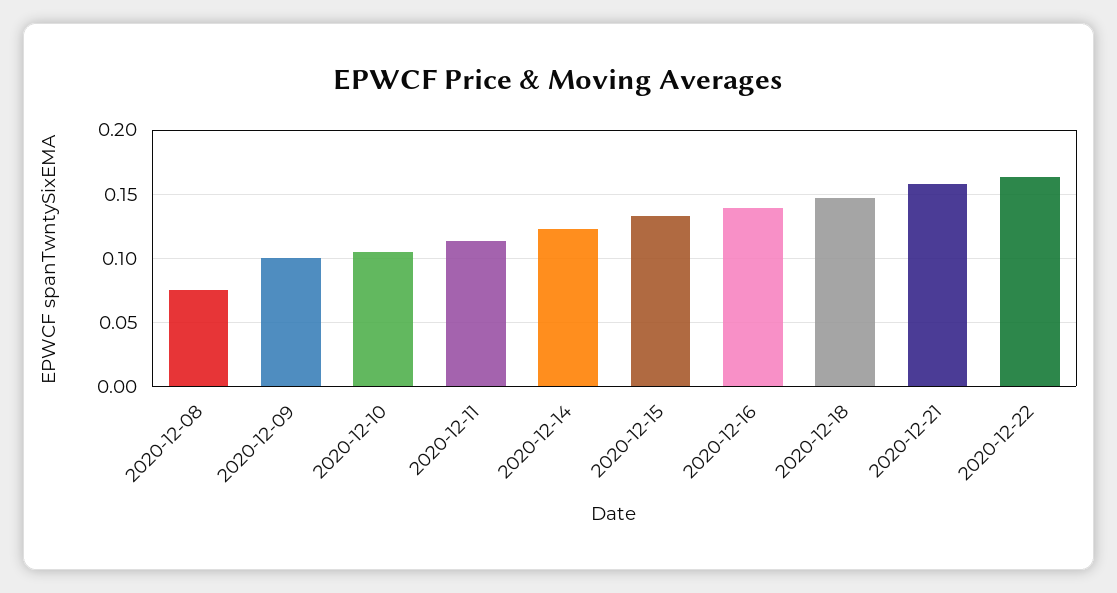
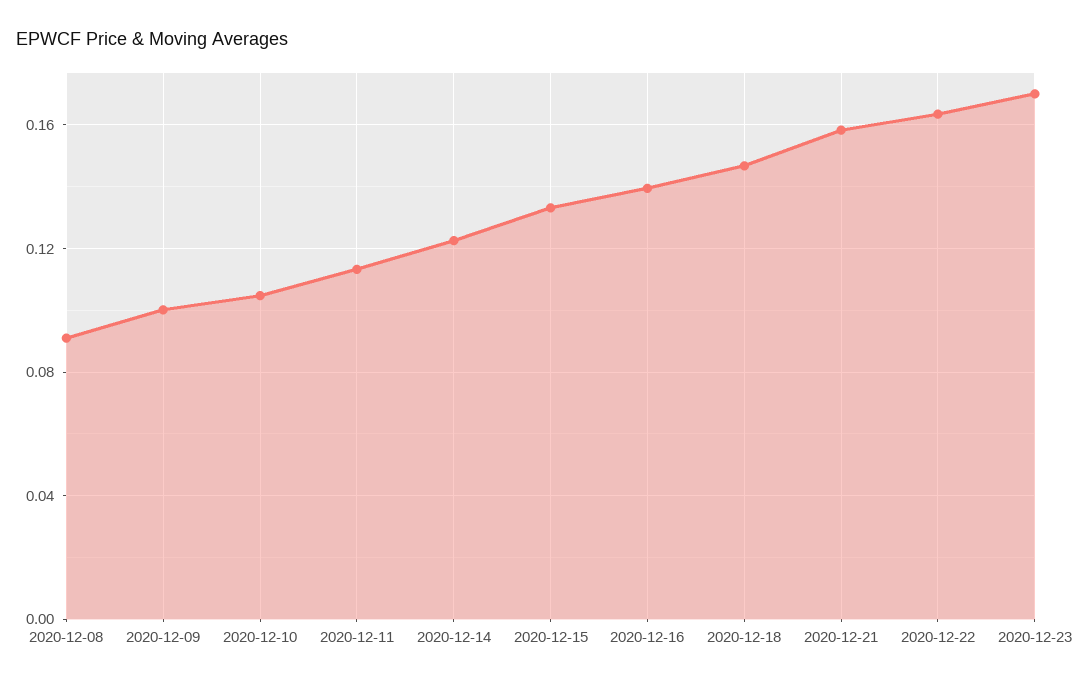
2020-12-08: 0.075 -> 0.09
2020-12-23: none -> 0.17

